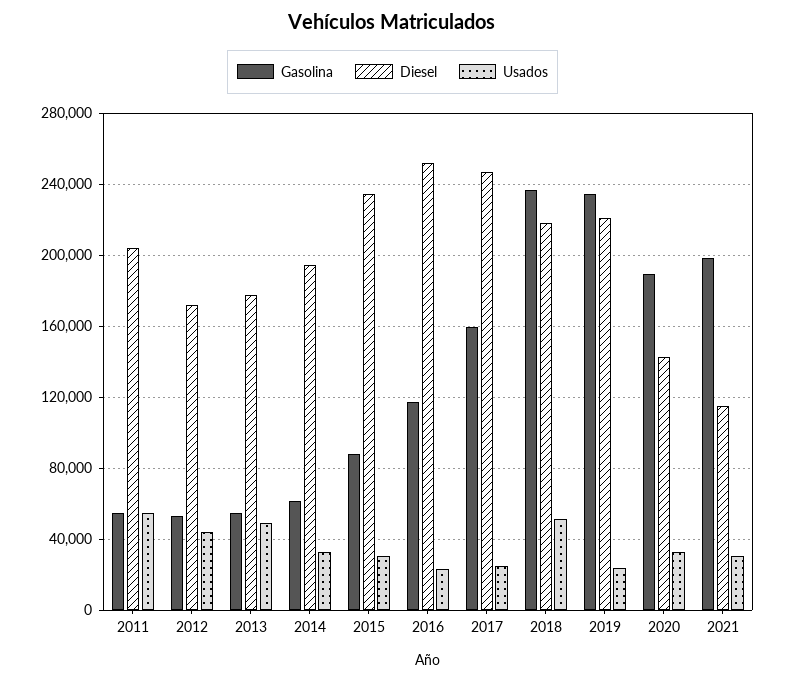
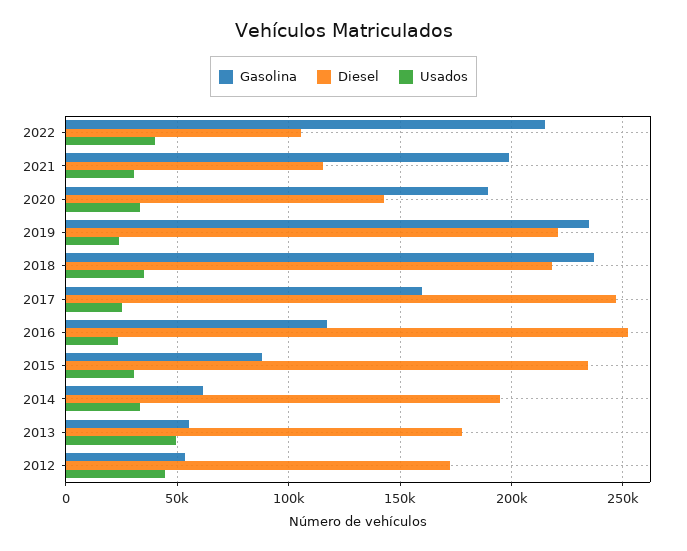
Gasolina, 2011: 55000 -> none
Diesel, 2011: 205000 -> none
Usados, 2011: 55000 -> none
Usados, 2018: 50000 -> 35000
Gasolina, 2022: none -> 215000
Diesel, 2022: none -> 105000
Usados, 2022: none -> 40000

